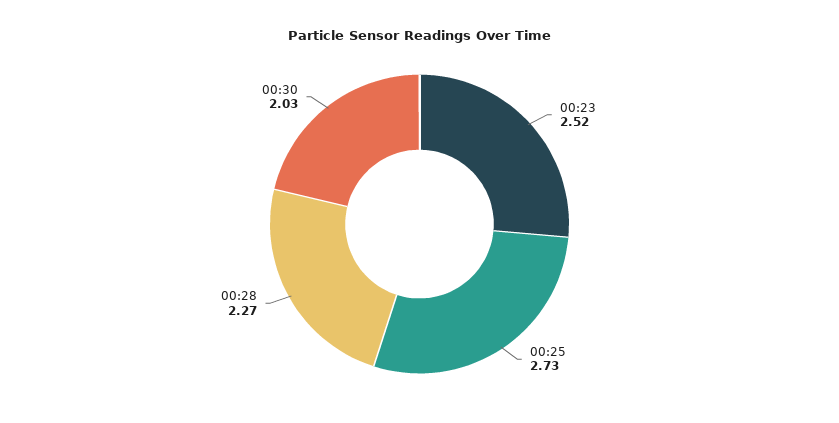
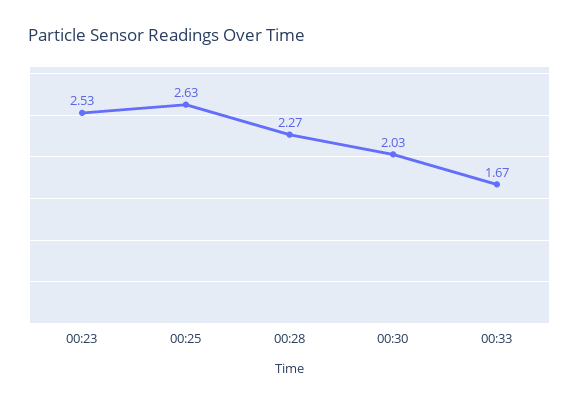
00:23: 2.52 -> 2.53
00:25: 2.73 -> 2.63
00:33: none -> 1.67

